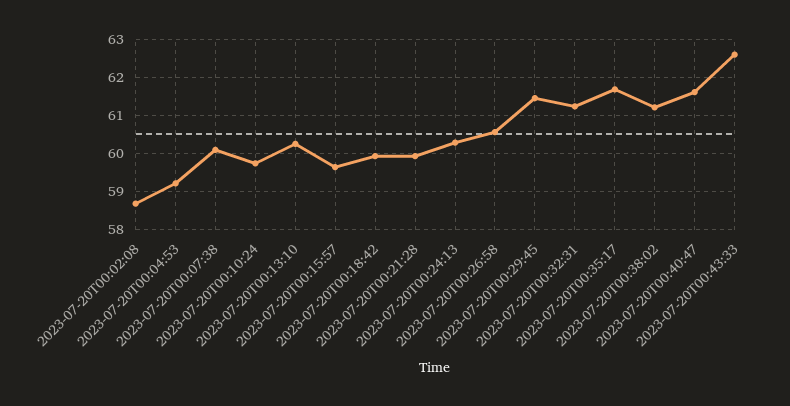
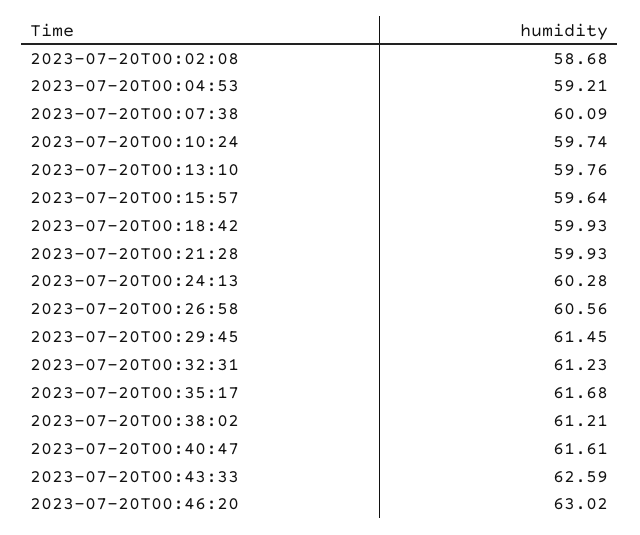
2023-07-20T00:13:10: 60.2 -> 59.76
2023-07-20T00:46:20: none -> 63.02

